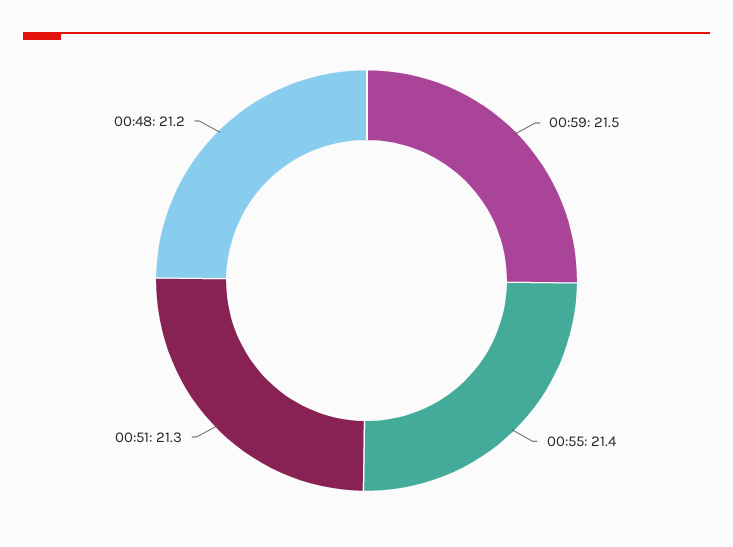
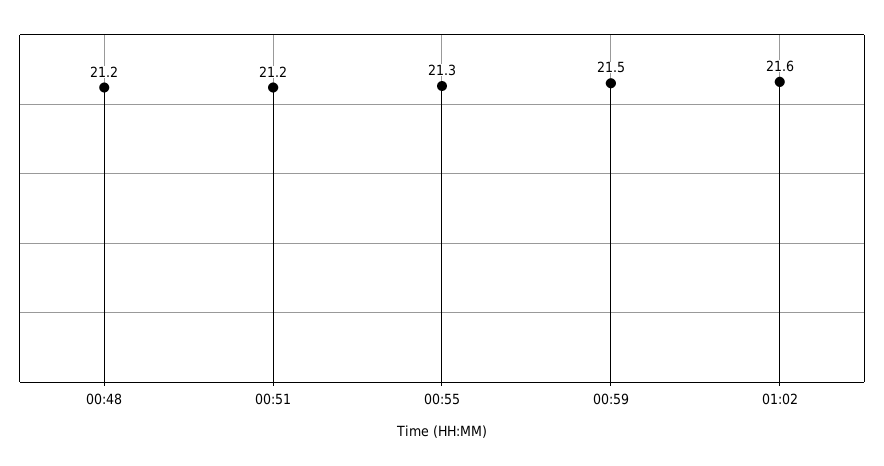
00:55: 21.4 -> 21.3
00:51: 21.3 -> 21.2
01:02: none -> 21.6

